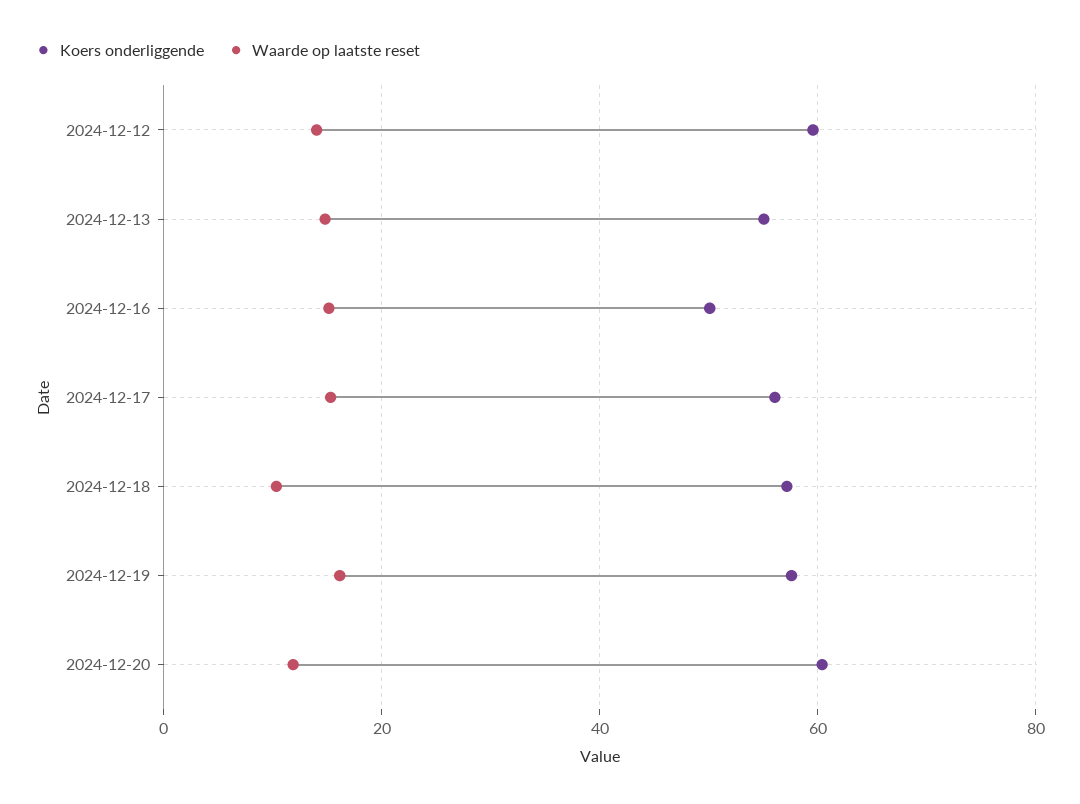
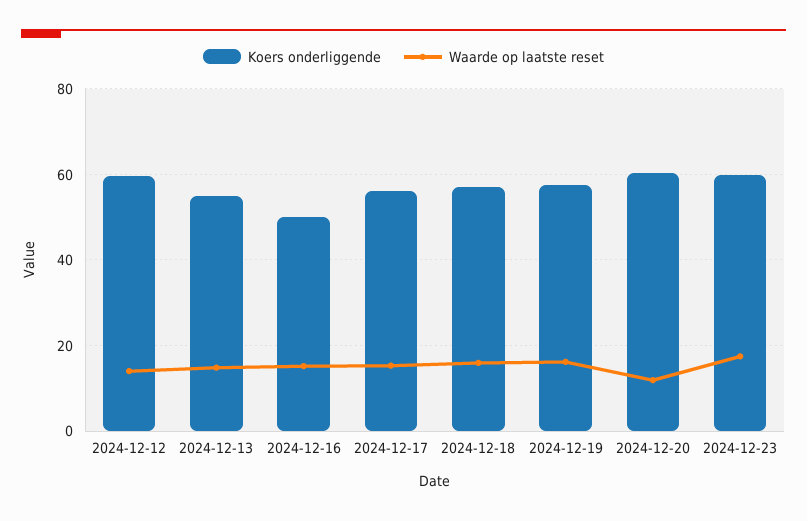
Waarde op laatste reset, 2024-12-18: 10 -> 16
Koers onderliggende, 2024-12-23: none -> 60
Waarde op laatste reset, 2024-12-23: none -> 18

